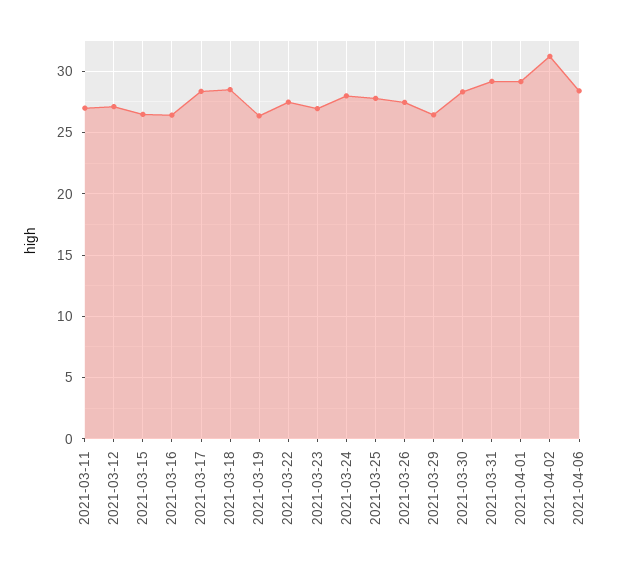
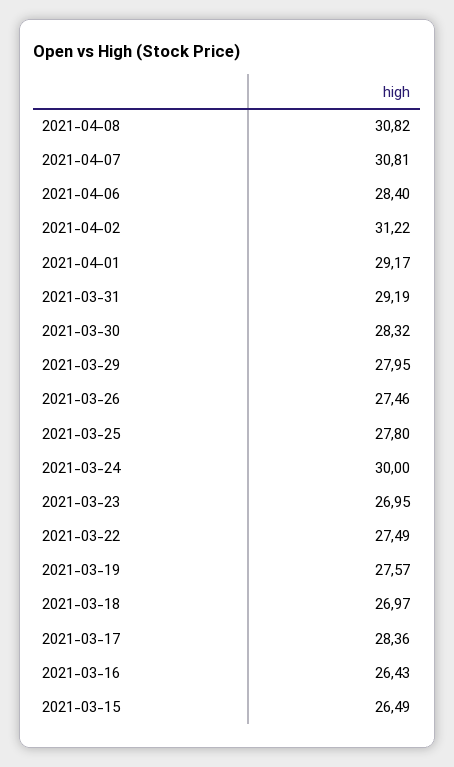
2021-03-11: 27 -> none
2021-03-12: 27 -> none
2021-03-18: 28.5 -> 26.97
2021-03-19: 26.5 -> 27.57
2021-03-24: 28 -> 30
2021-03-29: 26.5 -> 27.95
2021-04-08: none -> 30.82
2021-04-07: none -> 30.81

